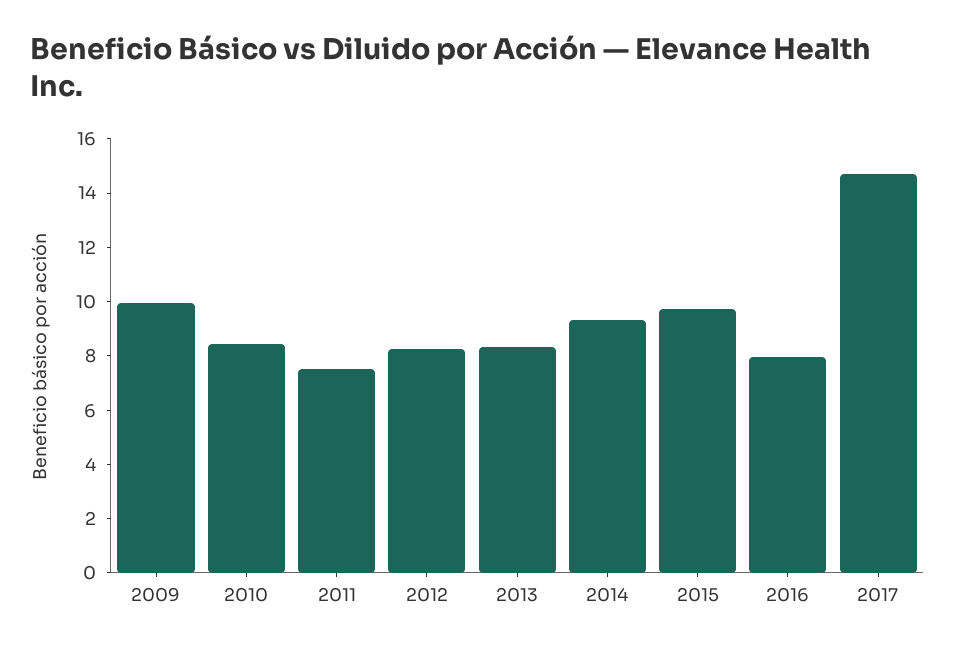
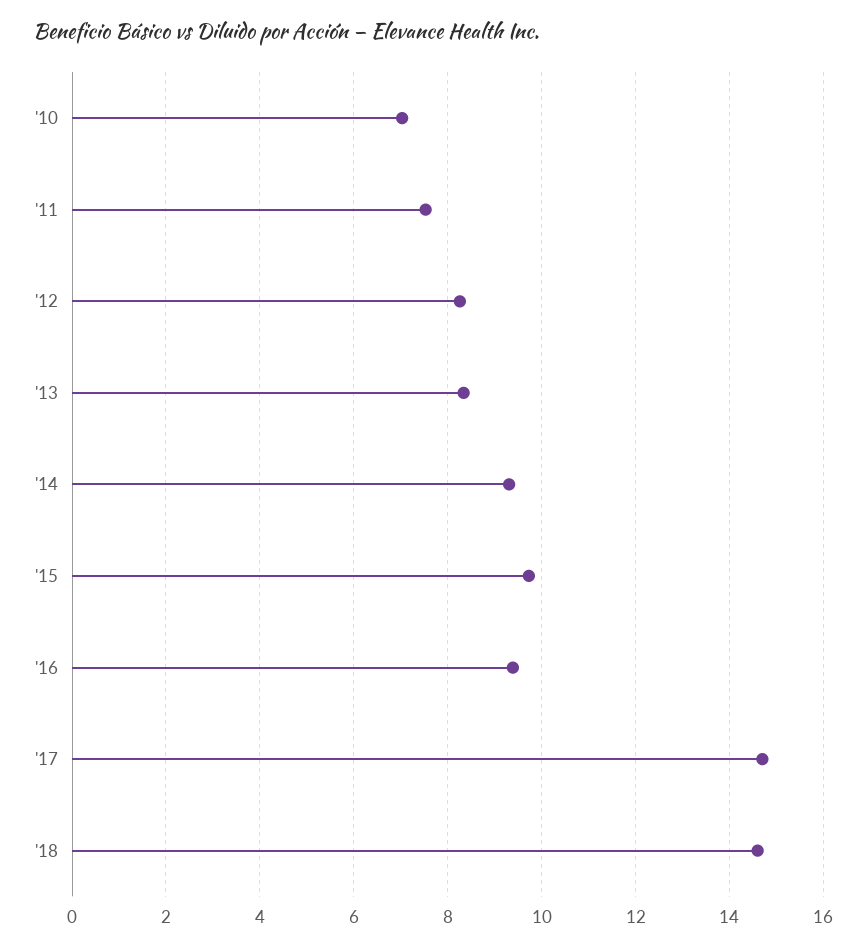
2009: 10 -> none
2010: 8.5 -> 7
2016: 8 -> 9.4
'18: none -> 14.6

